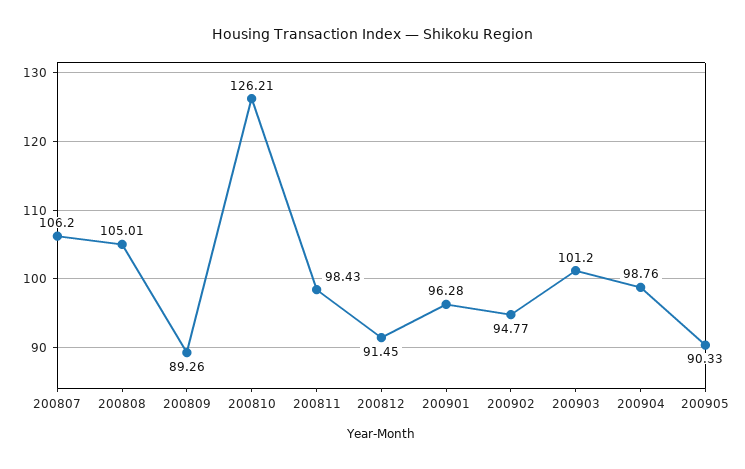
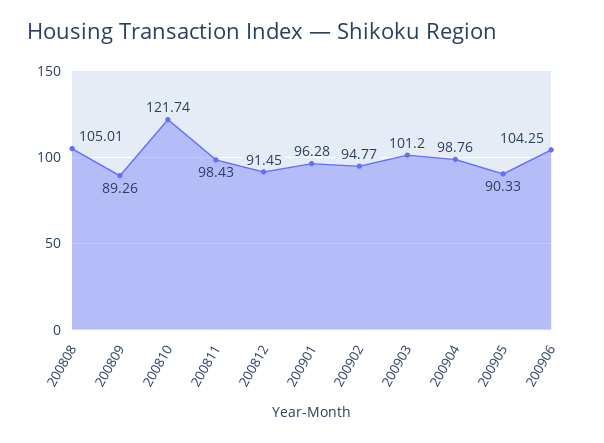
200807: 106.2 -> none
200810: 126.21 -> 121.74
200906: none -> 104.25

